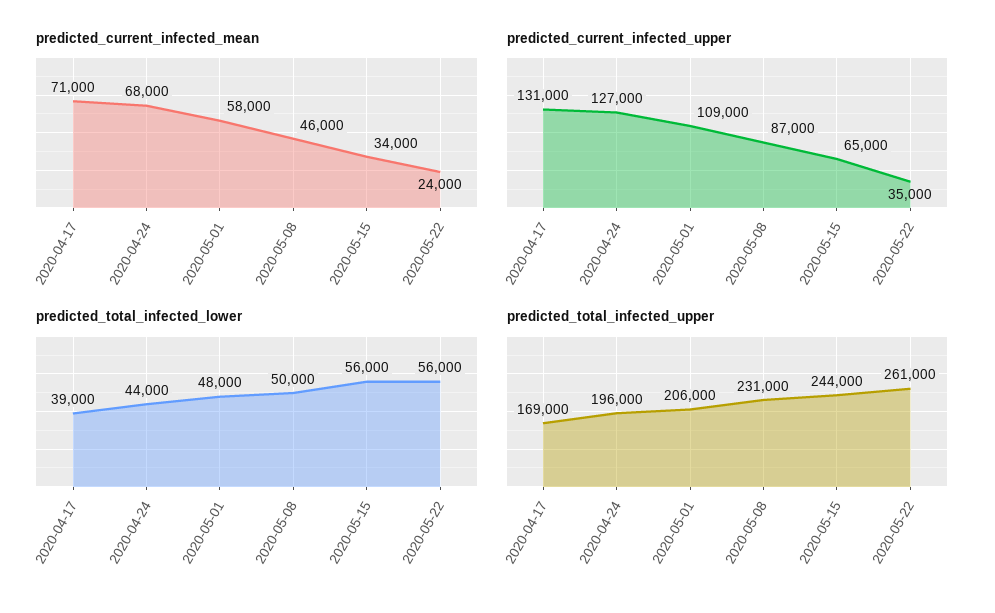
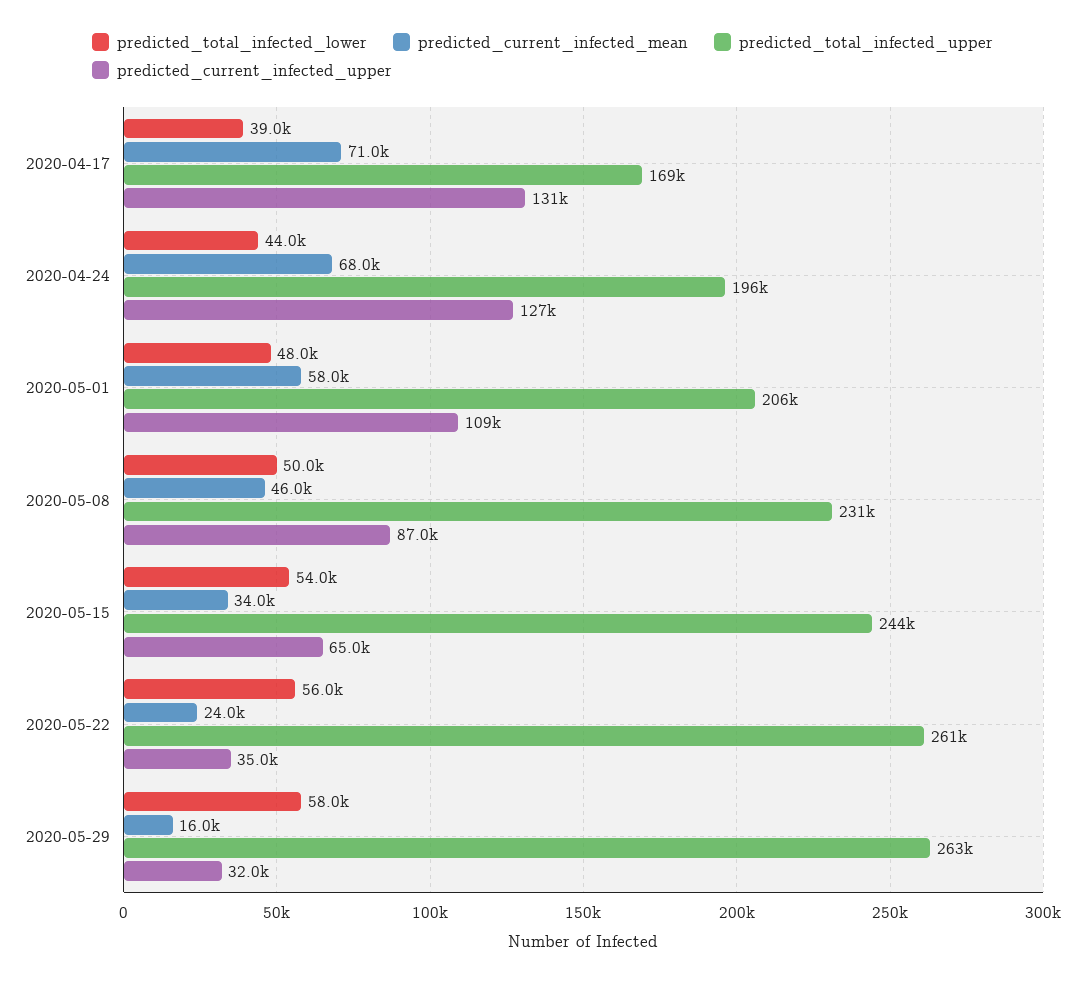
predicted_total_infected_lower, 2020-05-15: 56000 -> 54000
predicted_total_infected_lower, 2020-05-29: none -> 58000
predicted_current_infected_mean, 2020-05-29: none -> 16000
predicted_total_infected_upper, 2020-05-29: none -> 263000
predicted_current_infected_upper, 2020-05-29: none -> 32000

